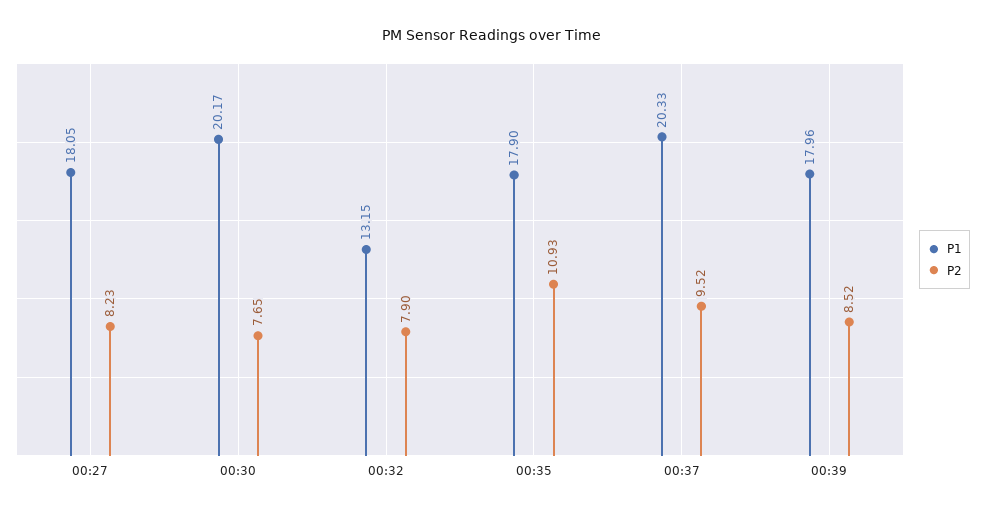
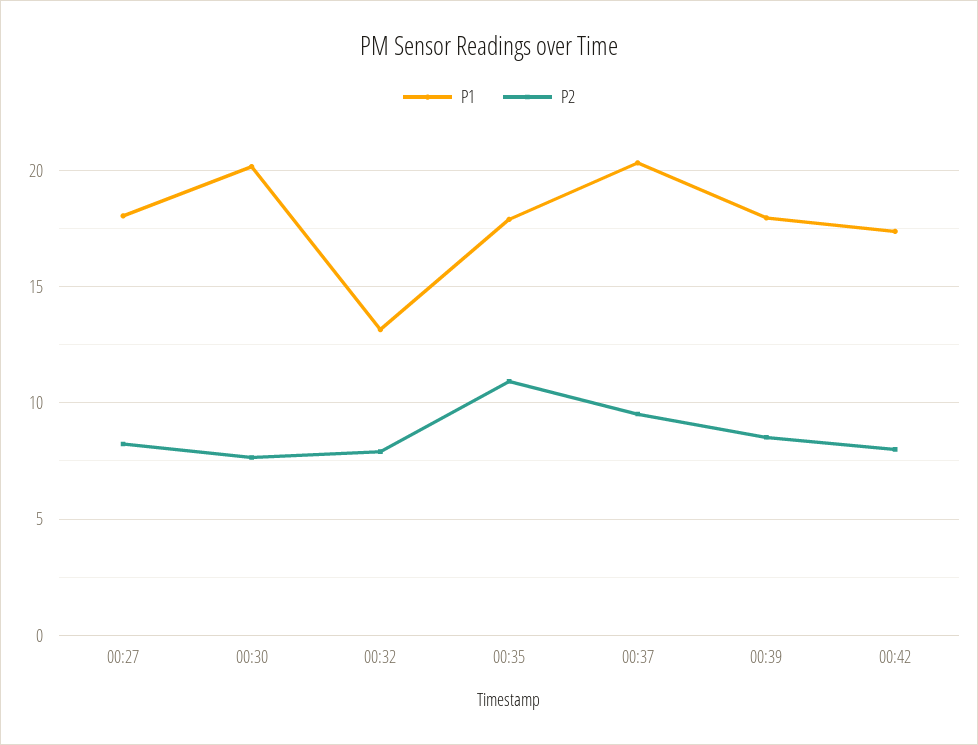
P1, 00:42: none -> 17.5
P2, 00:42: none -> 8

